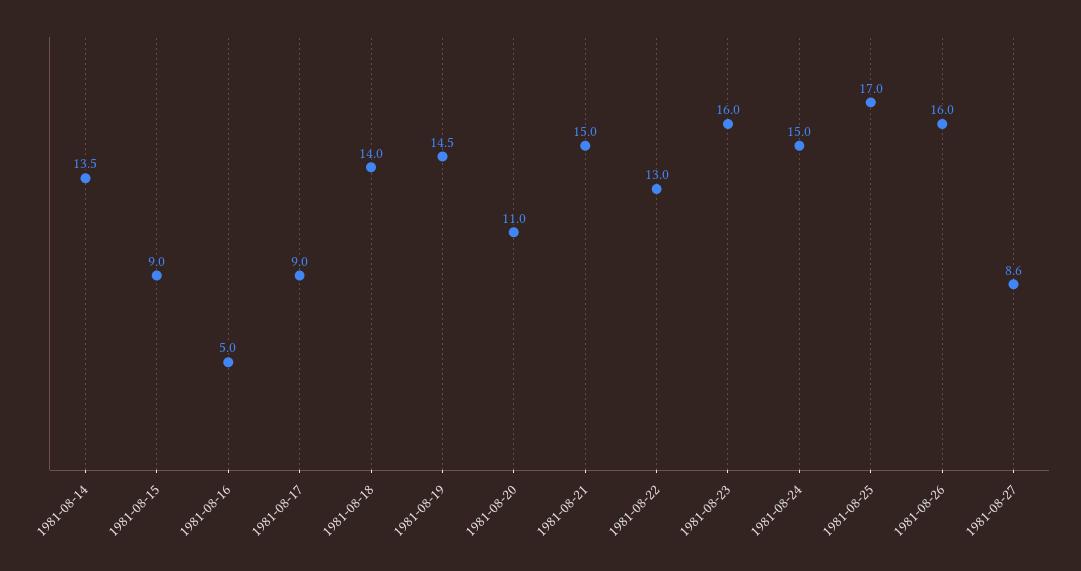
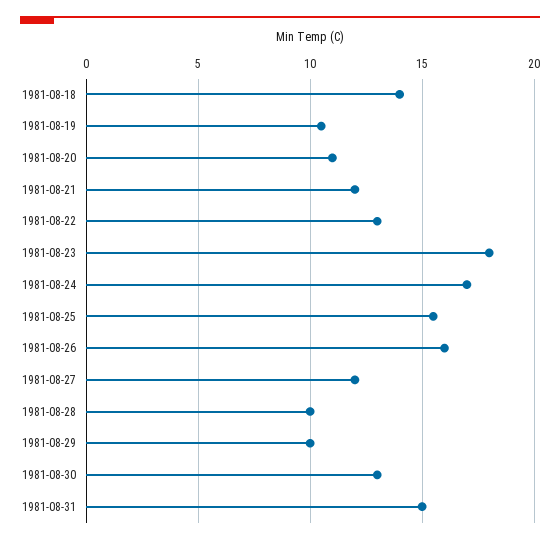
1981-08-14: 13.5 -> none
1981-08-15: 9 -> none
1981-08-16: 5 -> none
1981-08-17: 9 -> none
1981-08-19: 14.5 -> 10.5
1981-08-21: 15 -> 12
1981-08-23: 16 -> 18
1981-08-24: 15 -> 17
1981-08-25: 17 -> 15.5
1981-08-27: 8.6 -> 12
1981-08-28: none -> 10
1981-08-29: none -> 10
1981-08-30: none -> 13
1981-08-31: none -> 15

